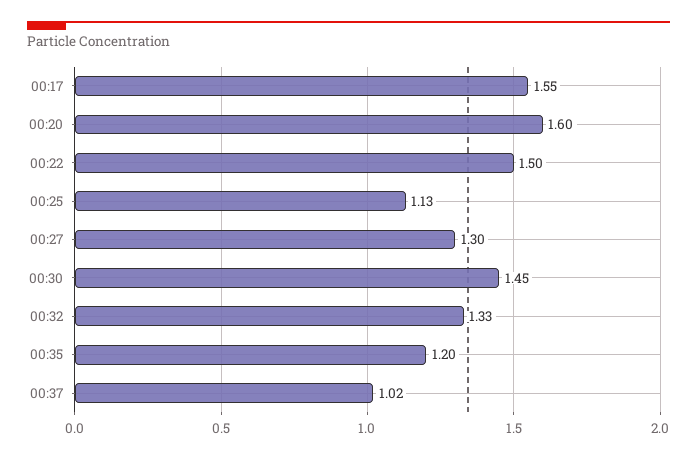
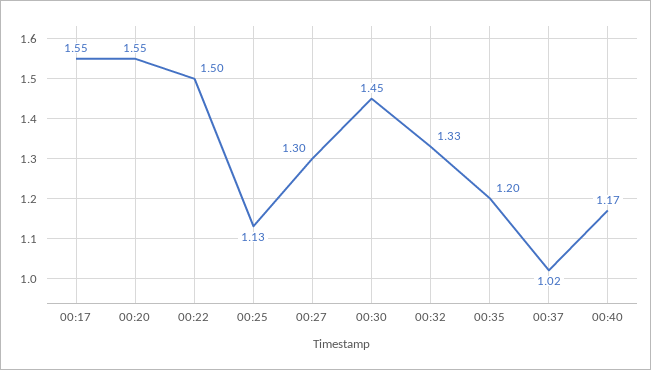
00:20: 1.6 -> 1.55
00:40: none -> 1.17

